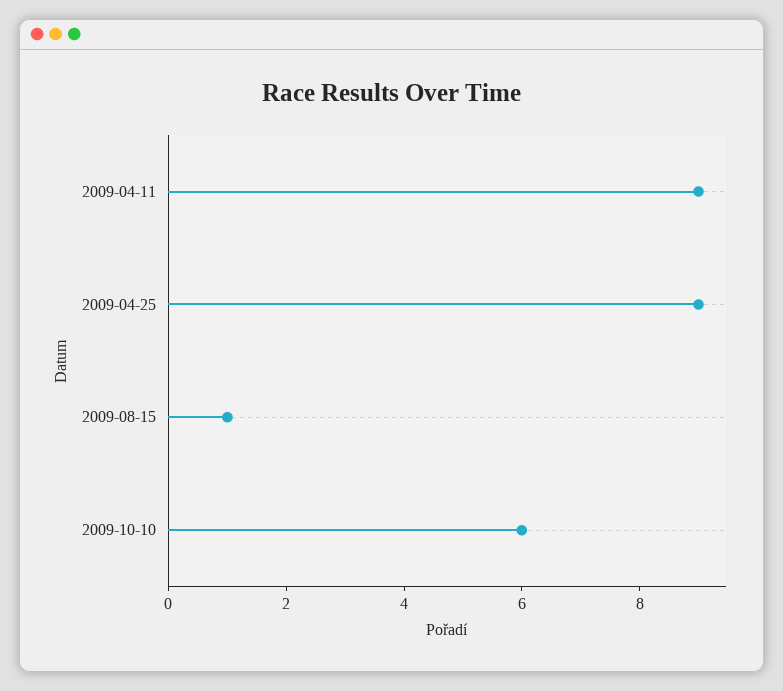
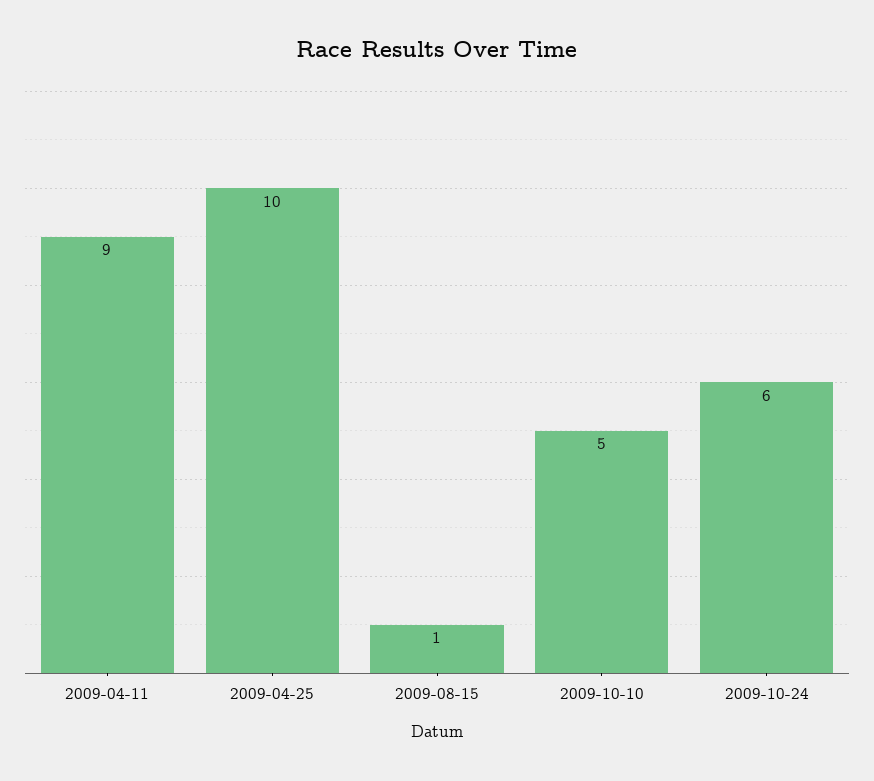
2009-04-25: 9 -> 10
2009-10-10: 6 -> 5
2009-10-24: none -> 6

